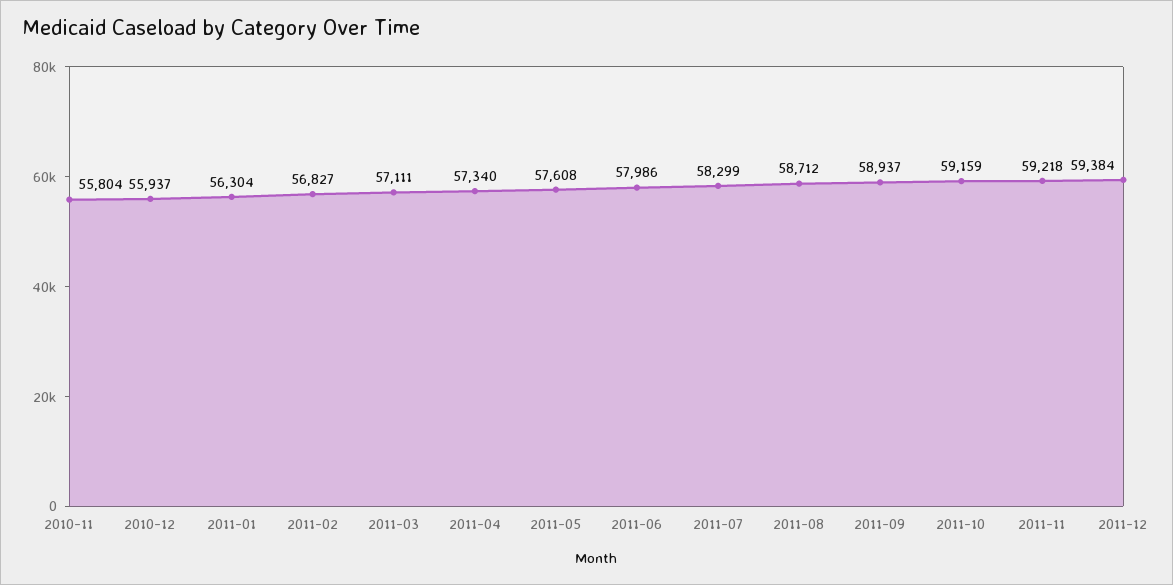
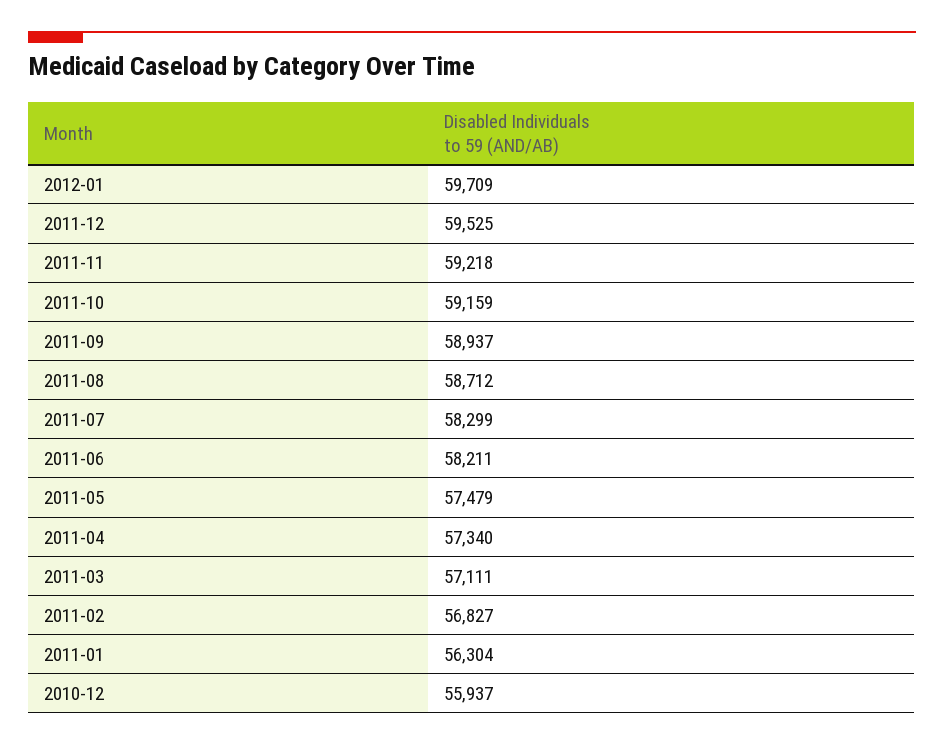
2010-11: 55804 -> none
2011-05: 57608 -> 57479
2011-06: 57986 -> 58211
2011-12: 59384 -> 59525
2012-01: none -> 59709

